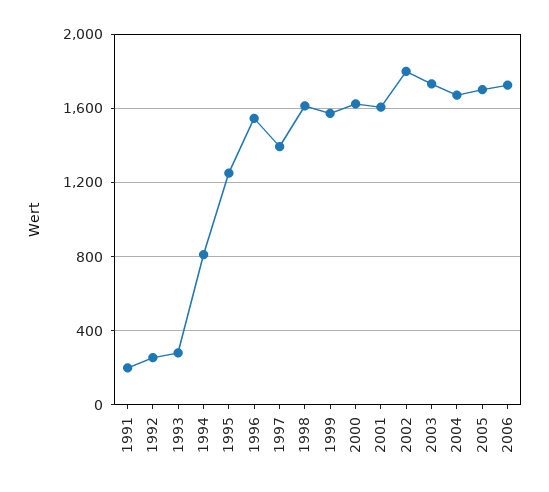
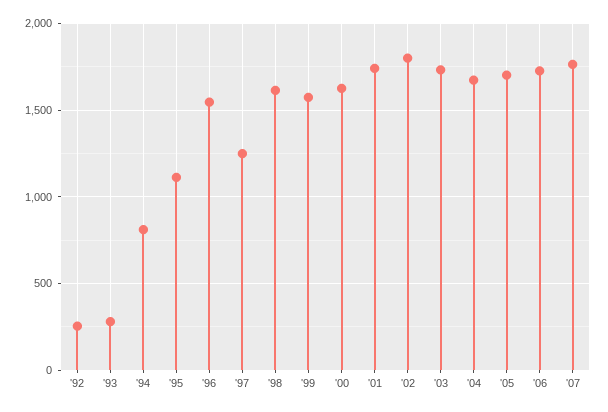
1991: 200 -> none
1995: 1250 -> 1100
1997: 1400 -> 1250
2001: 1600 -> 1750
'07: none -> 1750

